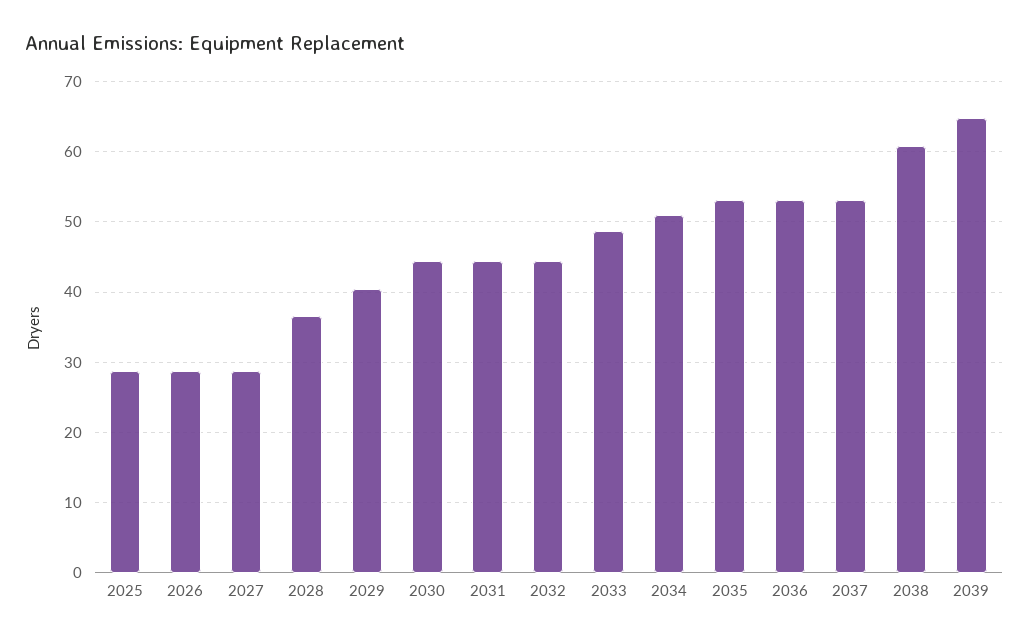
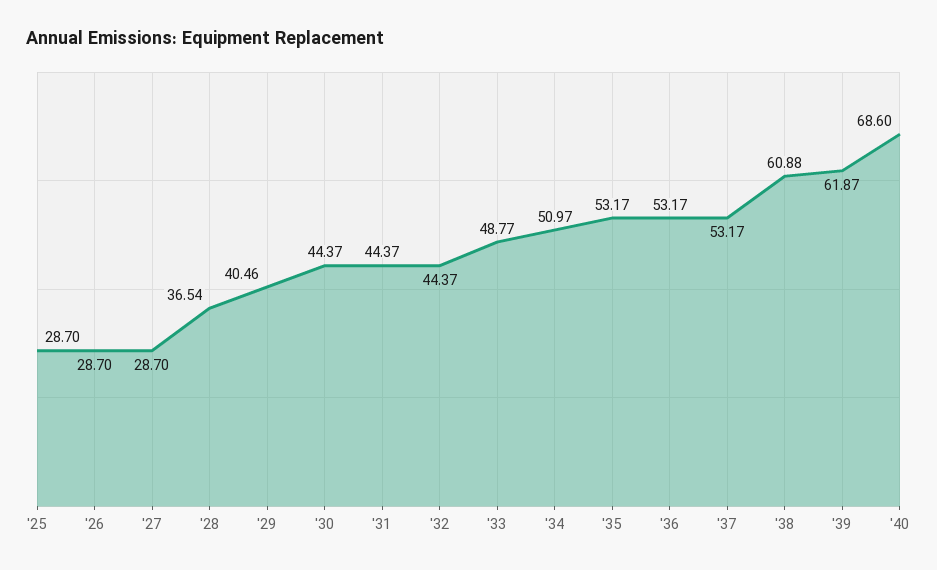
2039: 65 -> 61.87
'40: none -> 68.6

